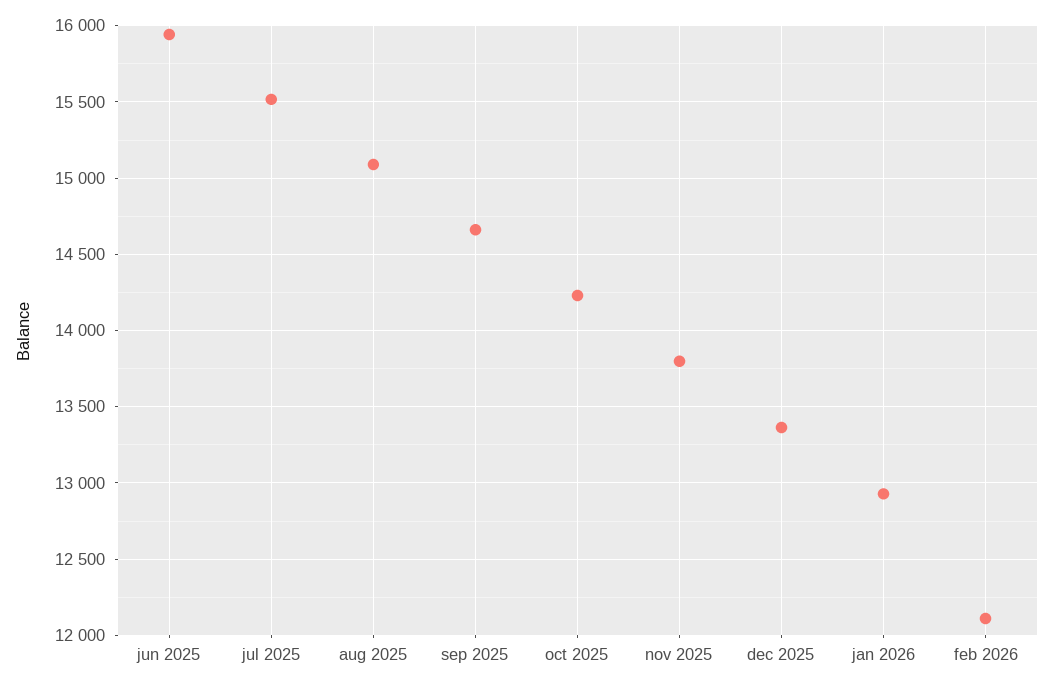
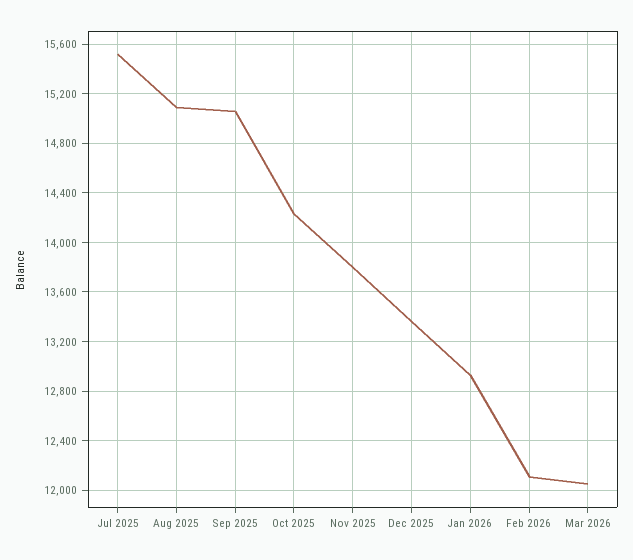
jun 2025: 15950 -> none
sep 2025: 14650 -> 15050
Mar 2026: none -> 12050

